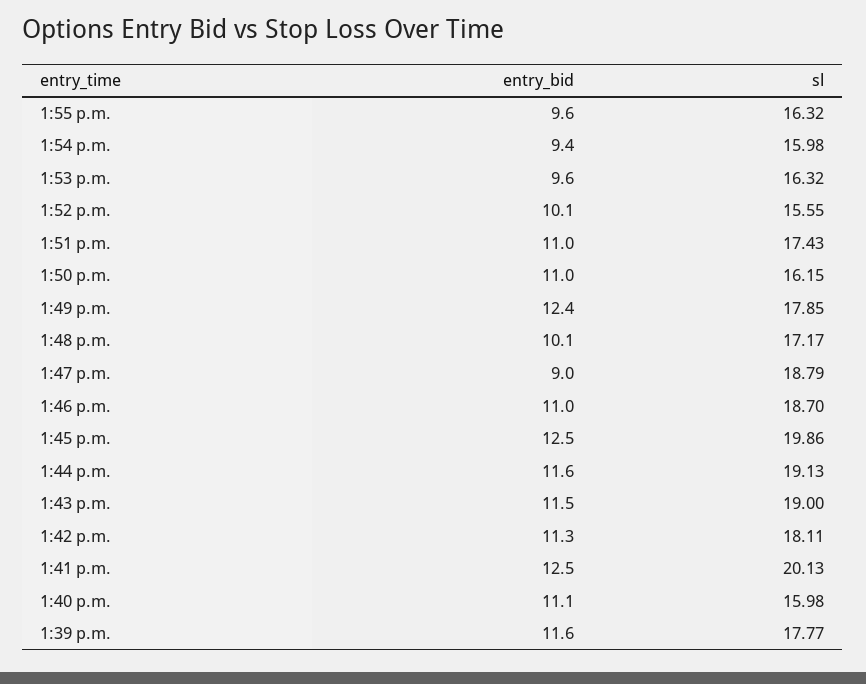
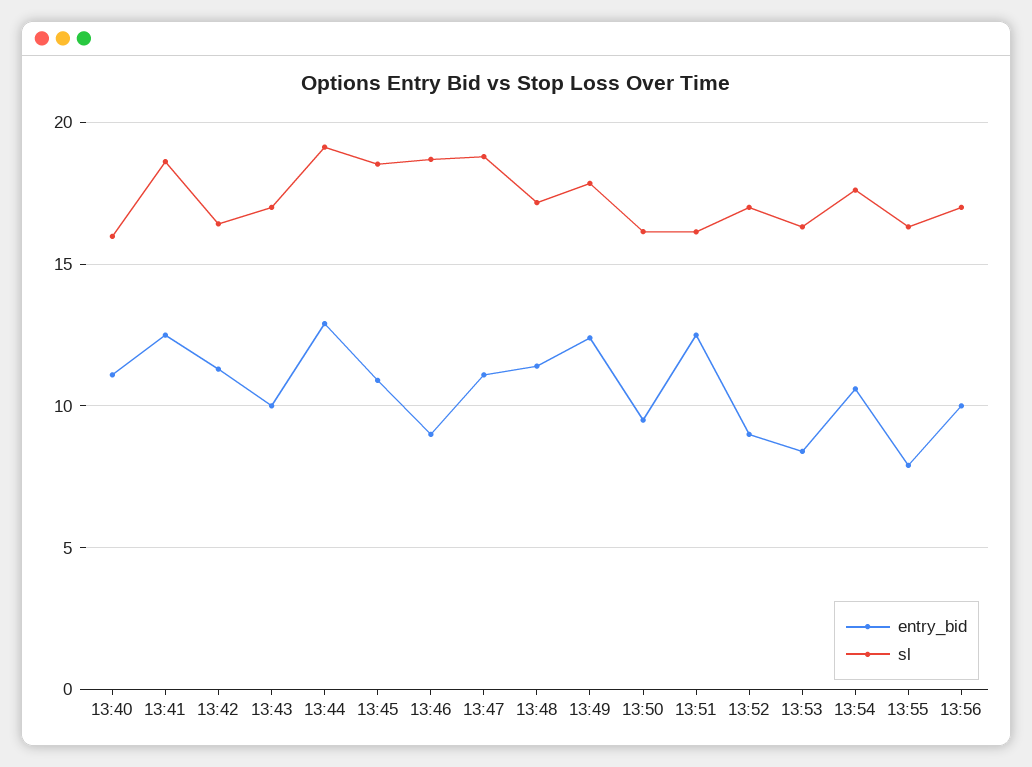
entry_bid, 1:55 p.m.: 9.6 -> 8
entry_bid, 1:54 p.m.: 9.4 -> 10.5
sl, 1:54 p.m.: 15.98 -> 17.5
entry_bid, 1:53 p.m.: 9.6 -> 8.5
entry_bid, 1:52 p.m.: 10.1 -> 9
sl, 1:52 p.m.: 15.55 -> 17
entry_bid, 1:51 p.m.: 11 -> 12.5
sl, 1:51 p.m.: 17.43 -> 16
entry_bid, 1:50 p.m.: 11 -> 9.5
entry_bid, 1:48 p.m.: 10.1 -> 11.5
entry_bid, 1:47 p.m.: 9 -> 11
entry_bid, 1:46 p.m.: 11 -> 9
entry_bid, 1:45 p.m.: 12.5 -> 11
sl, 1:45 p.m.: 19.86 -> 18.5
entry_bid, 1:44 p.m.: 11.6 -> 13
entry_bid, 1:43 p.m.: 11.5 -> 10
sl, 1:43 p.m.: 19 -> 17
sl, 1:42 p.m.: 18.11 -> 16.5
sl, 1:41 p.m.: 20.13 -> 18.5
entry_bid, 1:39 p.m.: 11.6 -> none
sl, 1:39 p.m.: 17.77 -> none
entry_bid, 13:56: none -> 10
sl, 13:56: none -> 17

